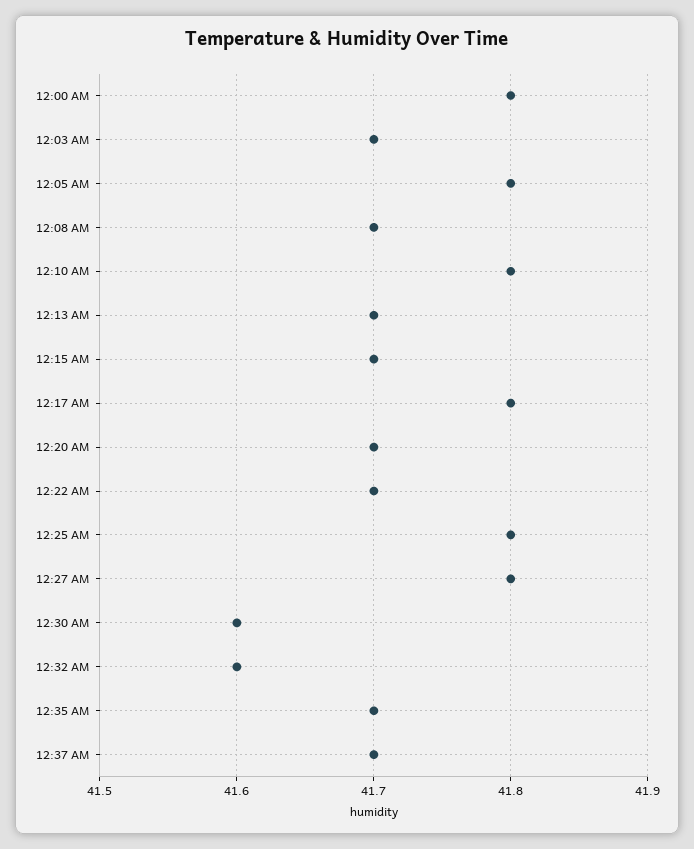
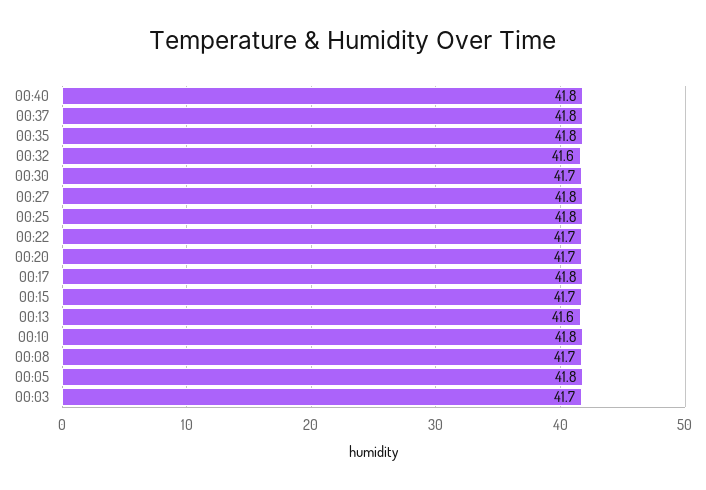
12:00 AM: 41.8 -> none
12:13 AM: 41.7 -> 41.6
12:30 AM: 41.6 -> 41.7
12:35 AM: 41.7 -> 41.8
12:37 AM: 41.7 -> 41.8
00:40: none -> 41.8

